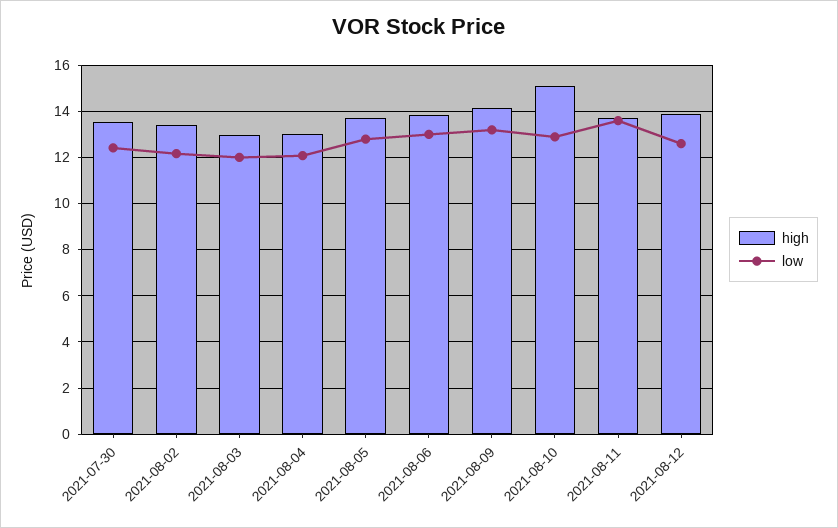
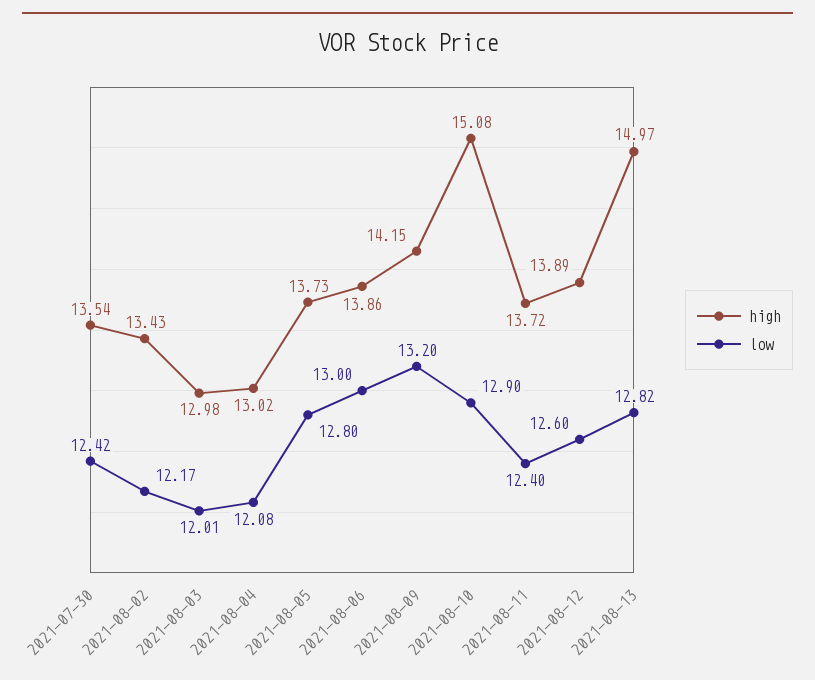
low, 2021-08-11: 13.5 -> 12.4
high, 2021-08-13: none -> 14.97
low, 2021-08-13: none -> 12.82

